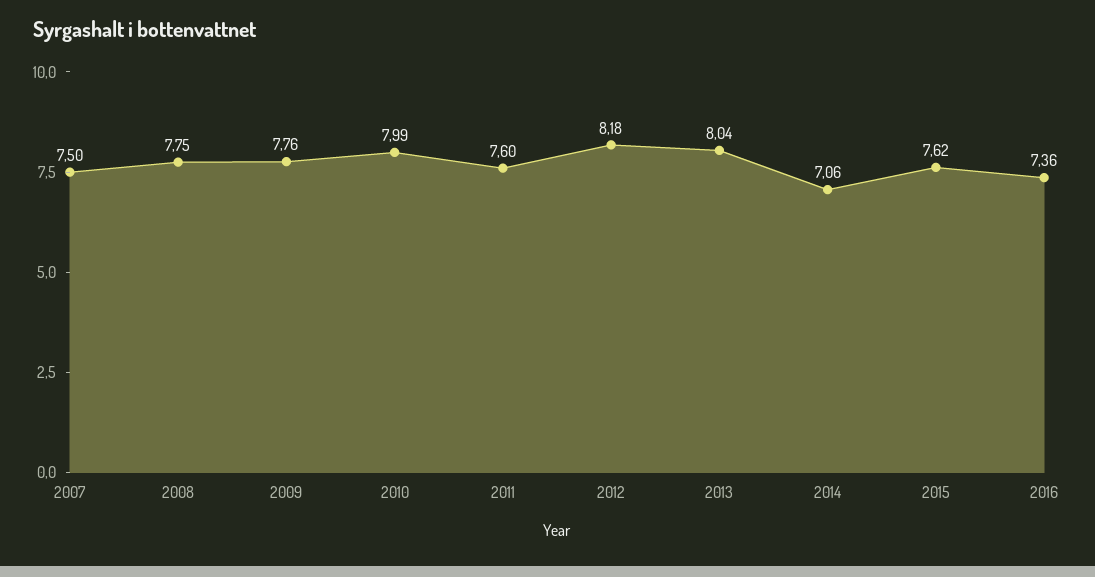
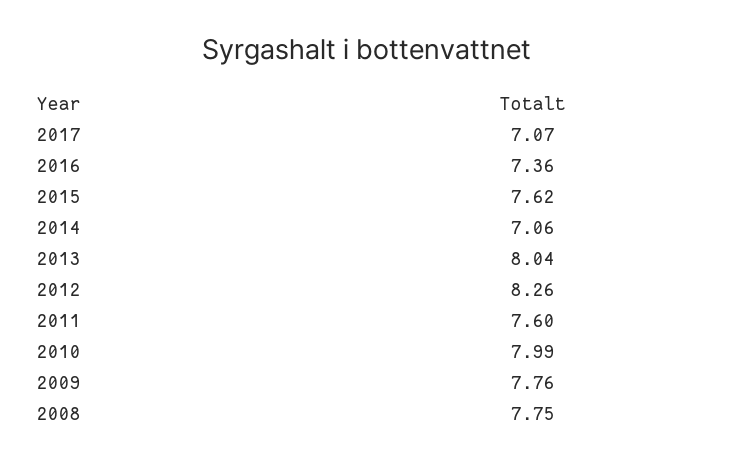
2007: 7.5 -> none
2012: 8.18 -> 8.26
2017: none -> 7.07

